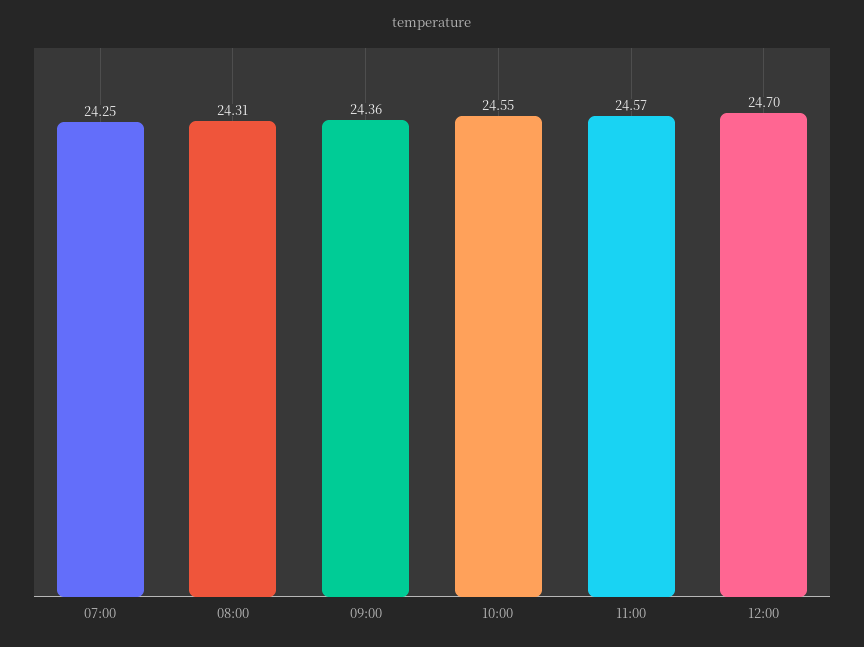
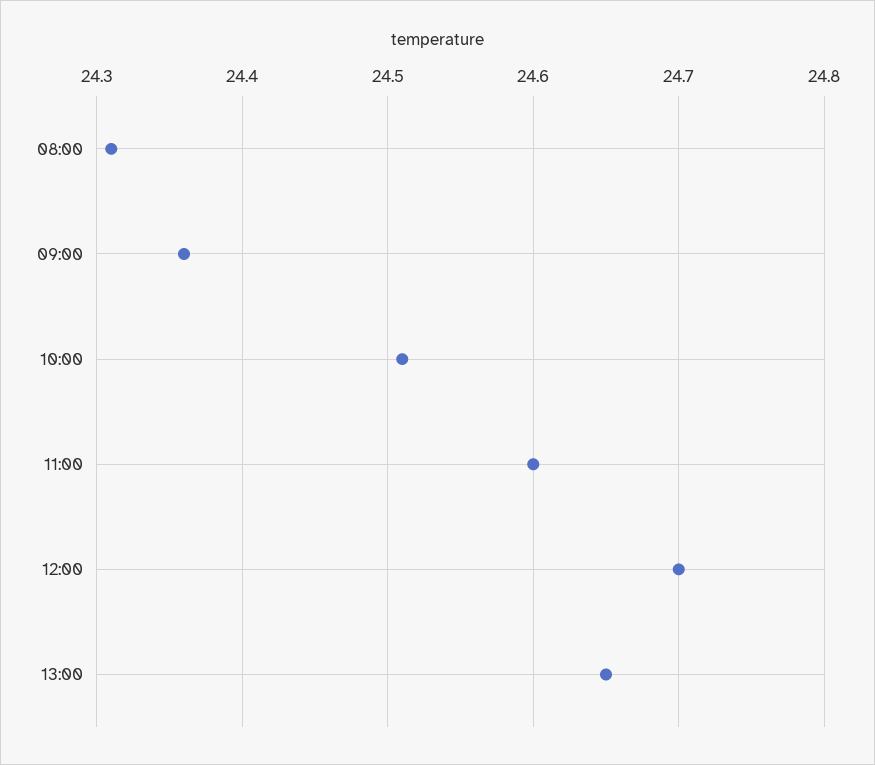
07:00: 24.25 -> none
10:00: 24.55 -> 24.51
11:00: 24.57 -> 24.6
13:00: none -> 24.65

